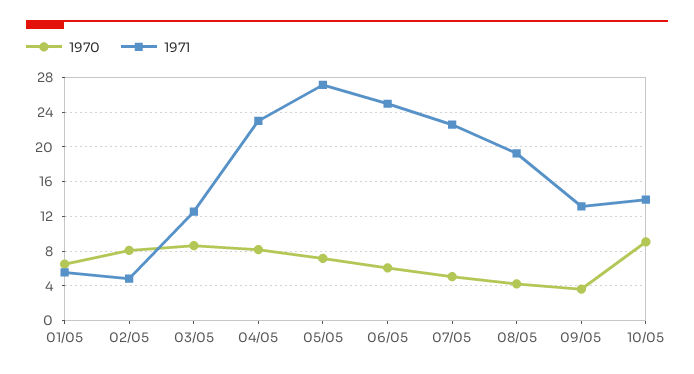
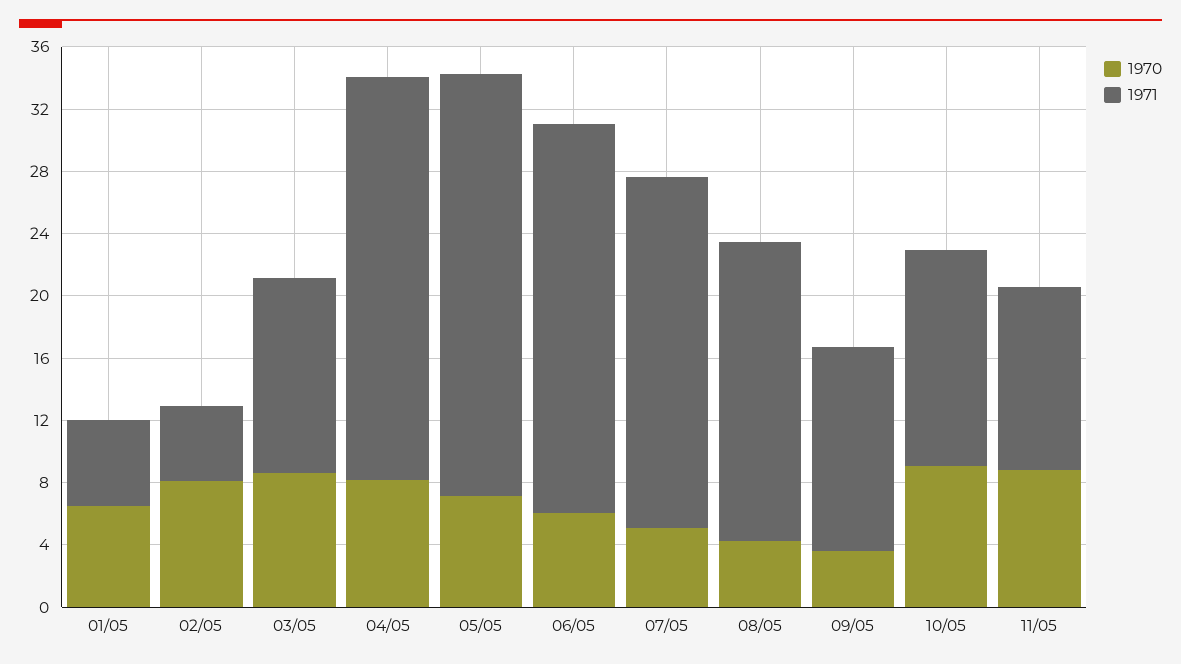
1971, 04/05: 23 -> 26
1970, 11/05: none -> 9
1971, 11/05: none -> 12

